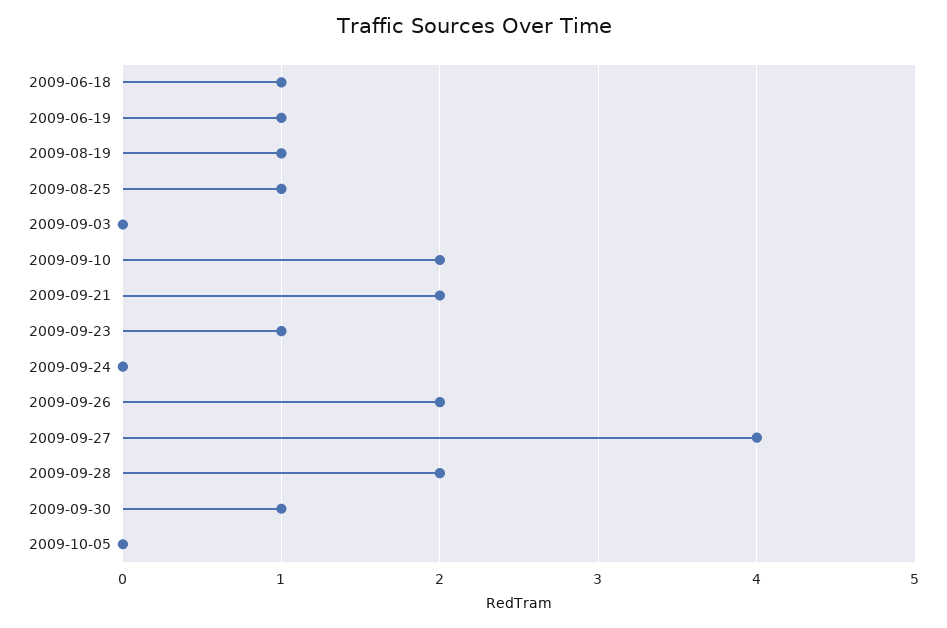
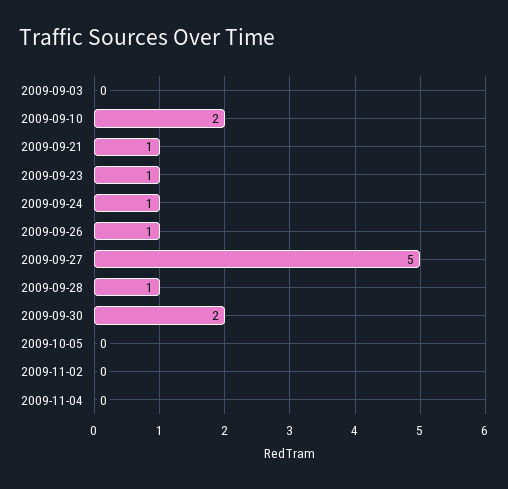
2009-06-18: 1 -> none
2009-06-19: 1 -> none
2009-08-19: 1 -> none
2009-08-25: 1 -> none
2009-09-21: 2 -> 1
2009-09-24: 0 -> 1
2009-09-26: 2 -> 1
2009-09-27: 4 -> 5
2009-09-28: 2 -> 1
2009-09-30: 1 -> 2
2009-11-02: none -> 0
2009-11-04: none -> 0

